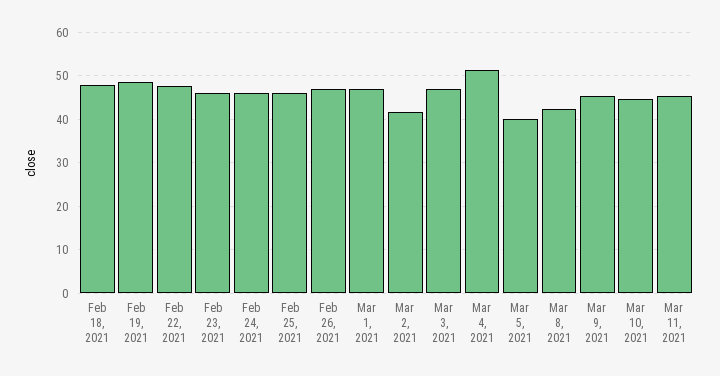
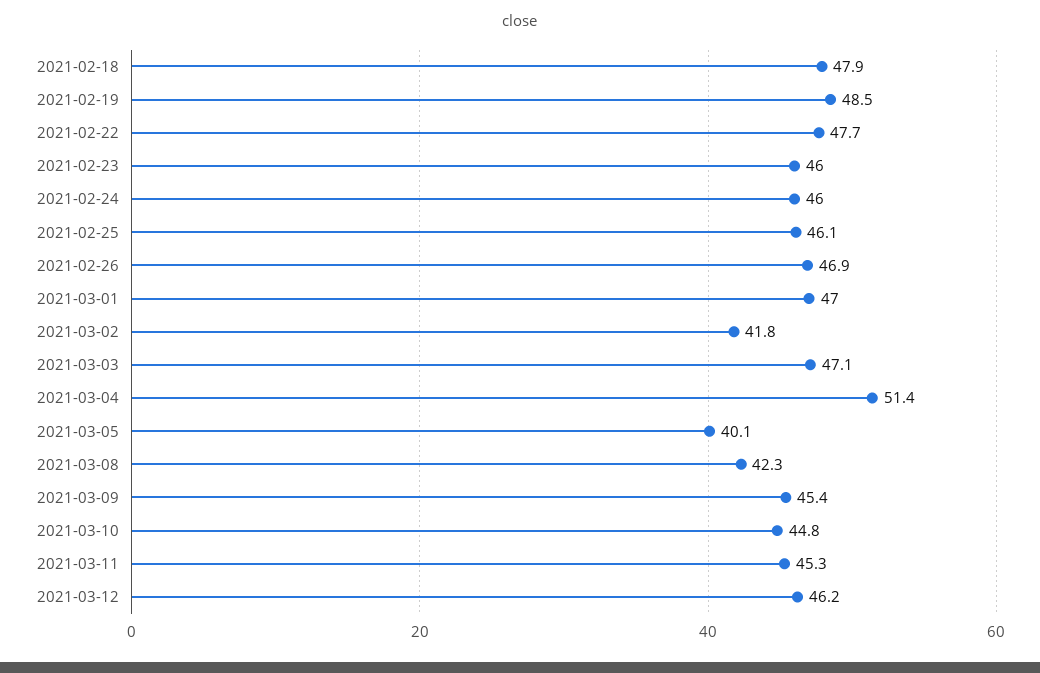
2021-03-12: none -> 46.2

